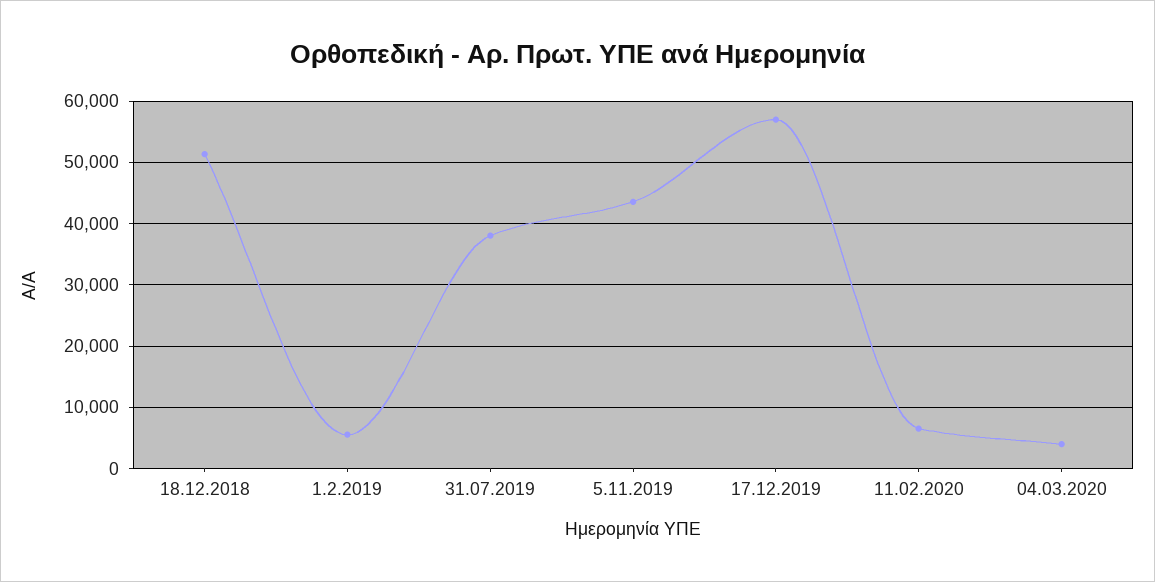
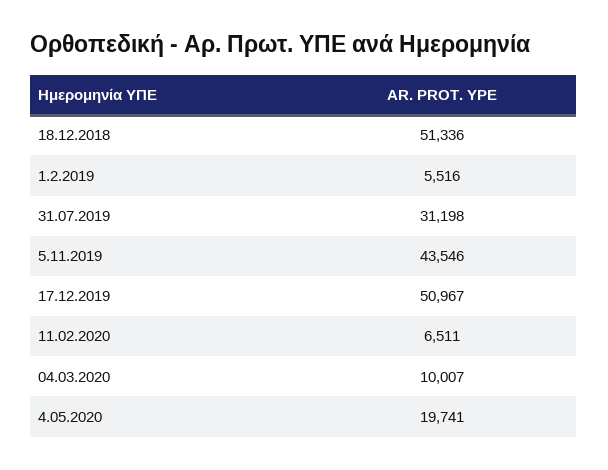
31.07.2019: 38000 -> 31198
17.12.2019: 57000 -> 50967
04.03.2020: 4000 -> 10007
4.05.2020: none -> 19741

